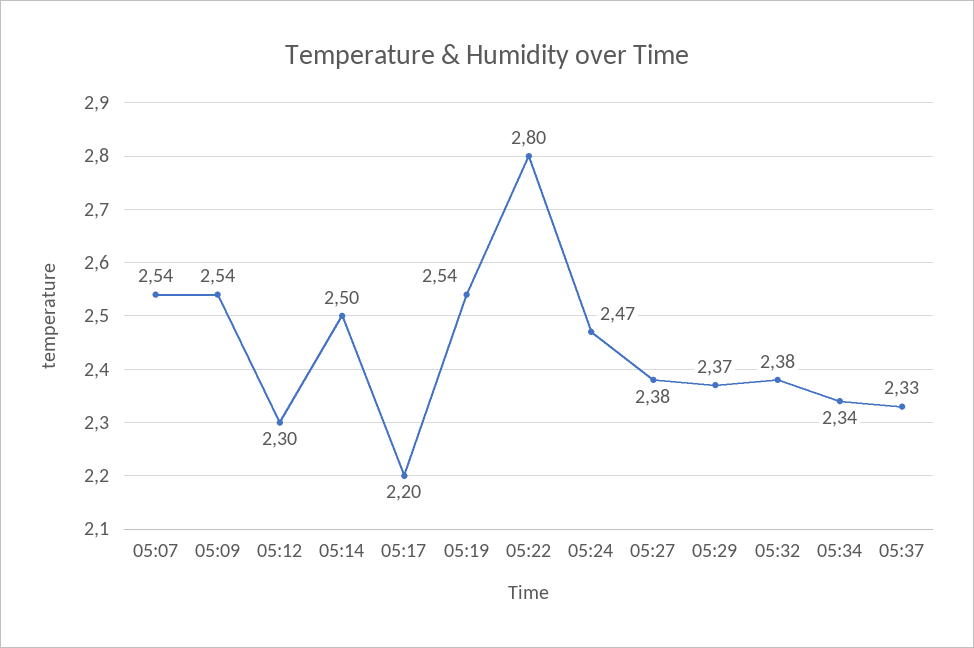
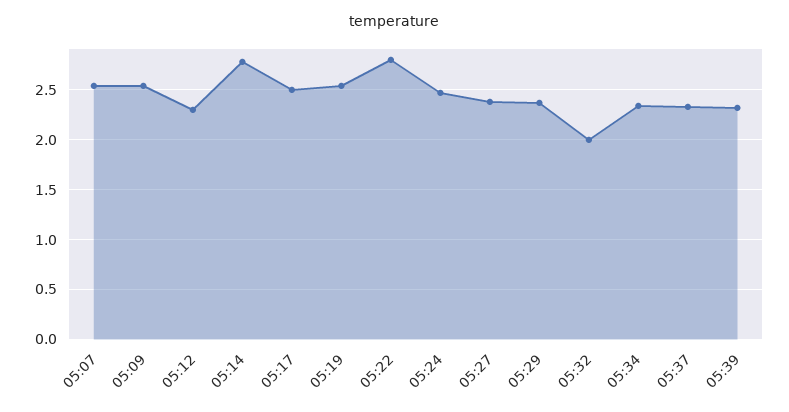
05:14: 2.5 -> 2.8
05:17: 2.2 -> 2.5
05:32: 2.38 -> 2
05:39: none -> 2.3

